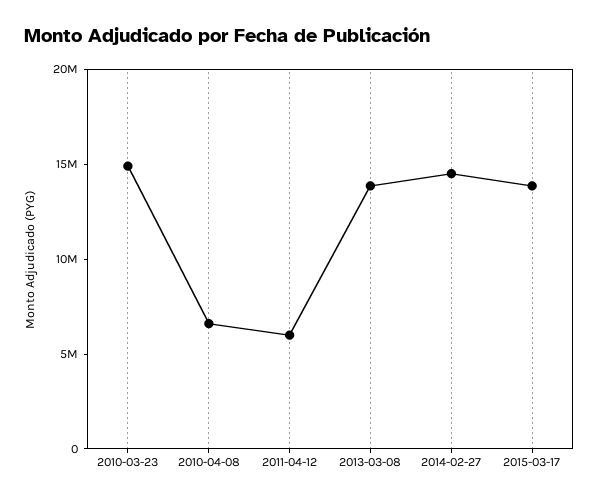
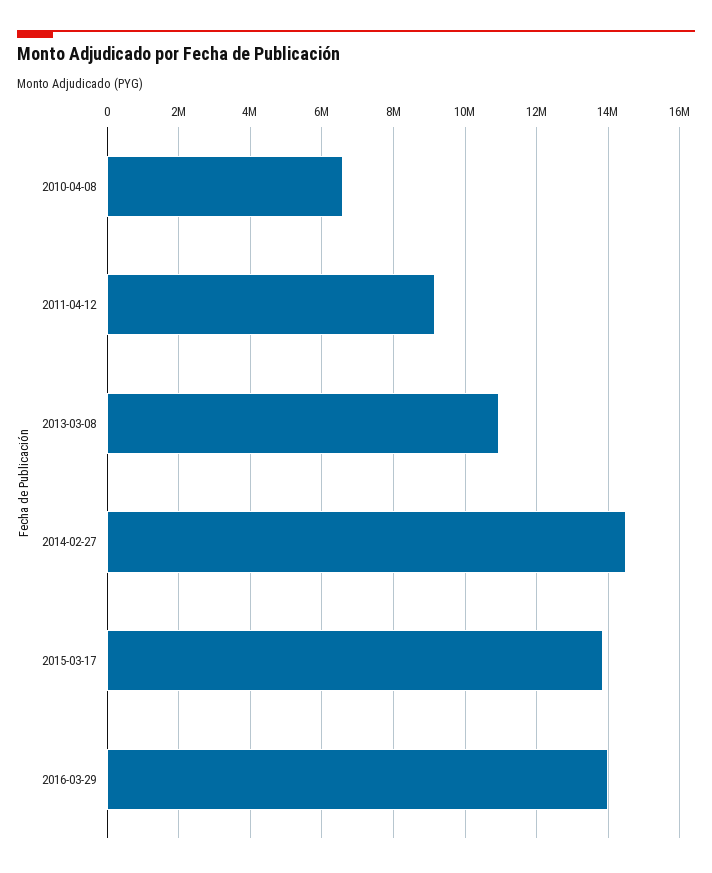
2010-03-23: 15000000 -> none
2011-04-12: 6000000 -> 9200000
2013-03-08: 14000000 -> 11000000
2016-03-29: none -> 14000000

